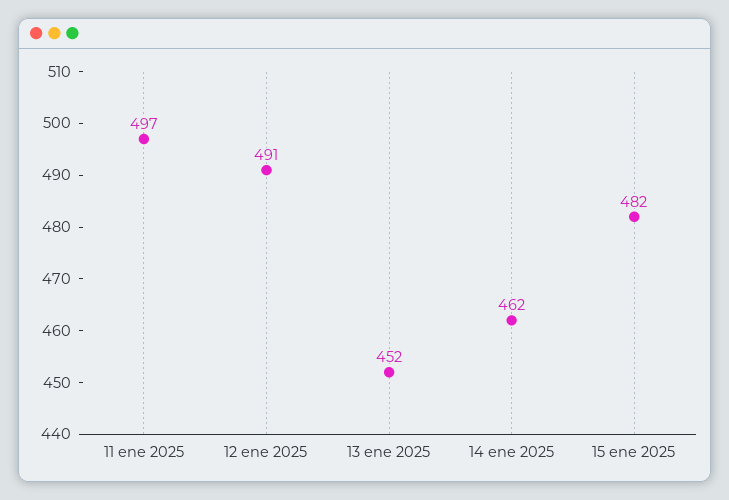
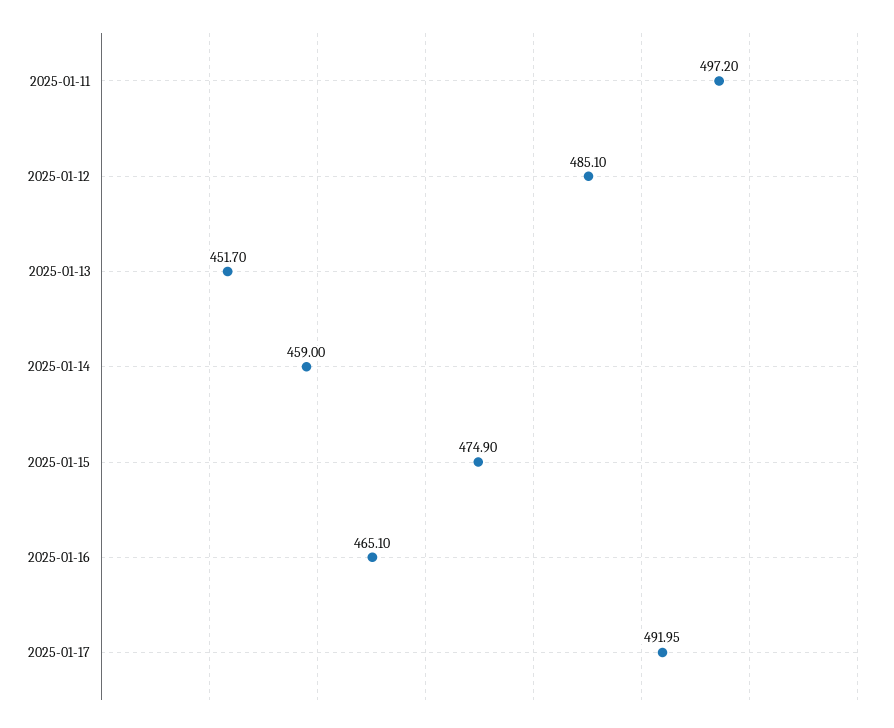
12 ene 2025: 491 -> 485.1
14 ene 2025: 462 -> 459
15 ene 2025: 482 -> 474.9
2025-01-16: none -> 465.1
2025-01-17: none -> 491.95

